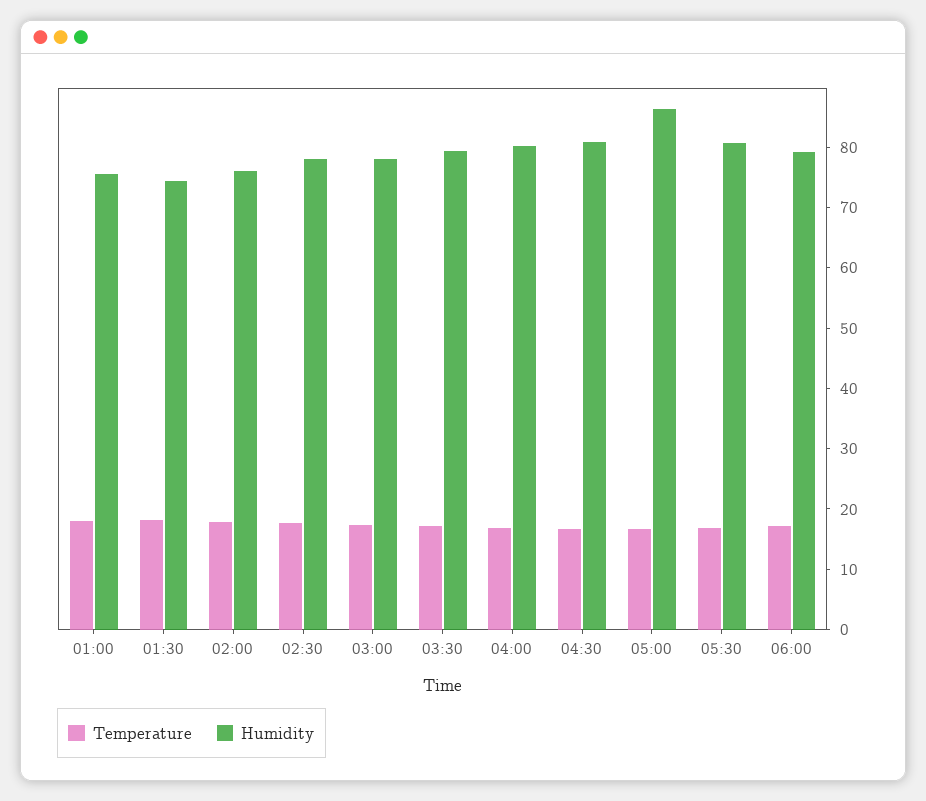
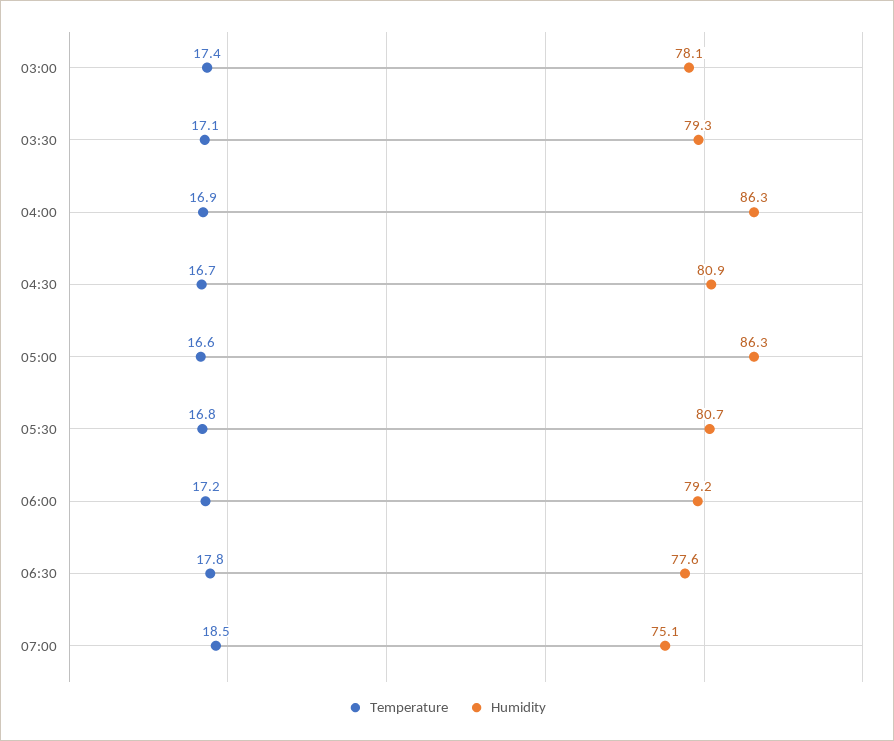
Temperature, 01:00: 18 -> none
Humidity, 01:00: 76 -> none
Temperature, 01:30: 18 -> none
Humidity, 01:30: 74 -> none
Temperature, 02:00: 18 -> none
Humidity, 02:00: 76 -> none
Temperature, 02:30: 18 -> none
Humidity, 02:30: 78 -> none
Humidity, 04:00: 80 -> 86.3
Temperature, 06:30: none -> 17.8
Humidity, 06:30: none -> 77.6
Temperature, 07:00: none -> 18.5
Humidity, 07:00: none -> 75.1

